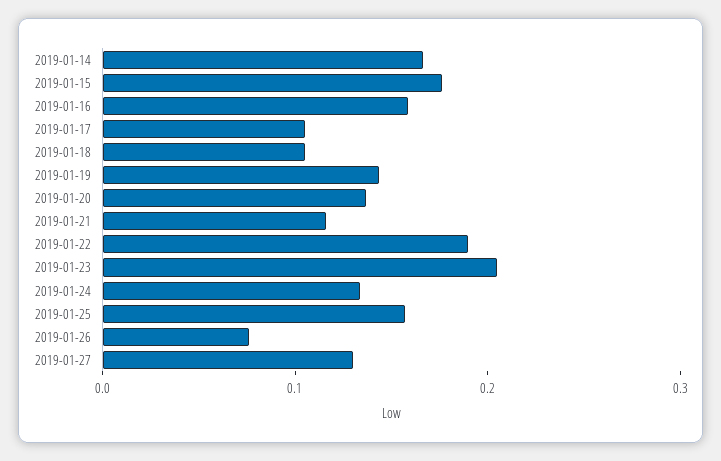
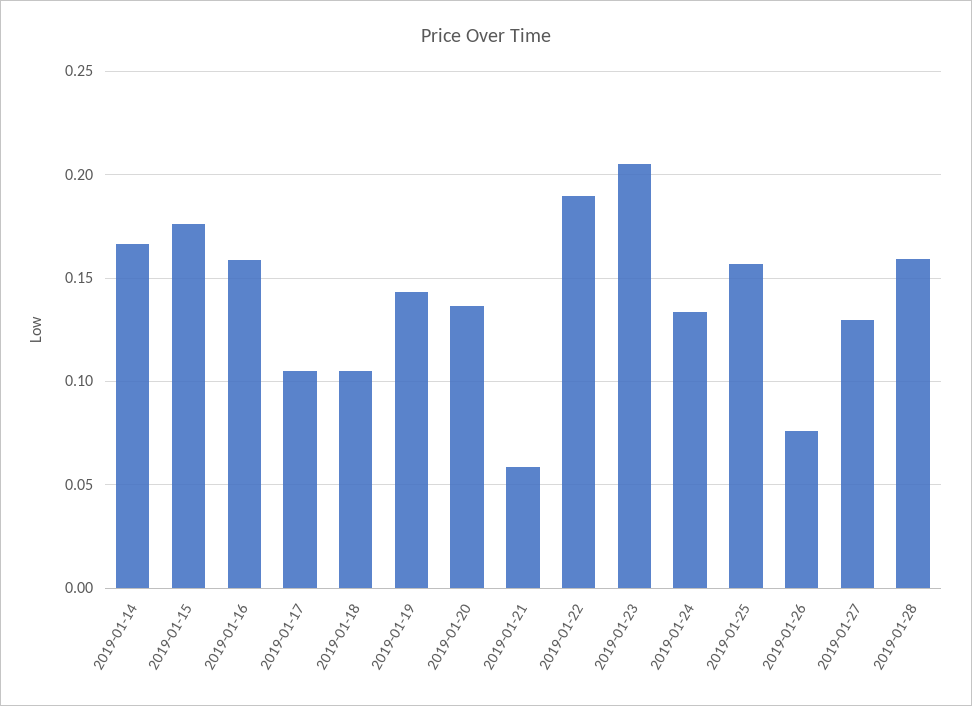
2019-01-21: 0.12 -> 0.06
2019-01-28: none -> 0.16

